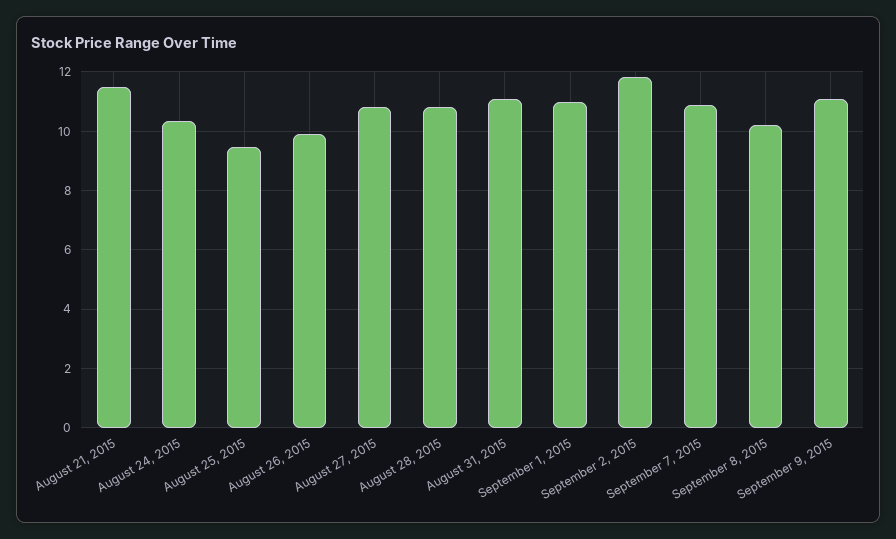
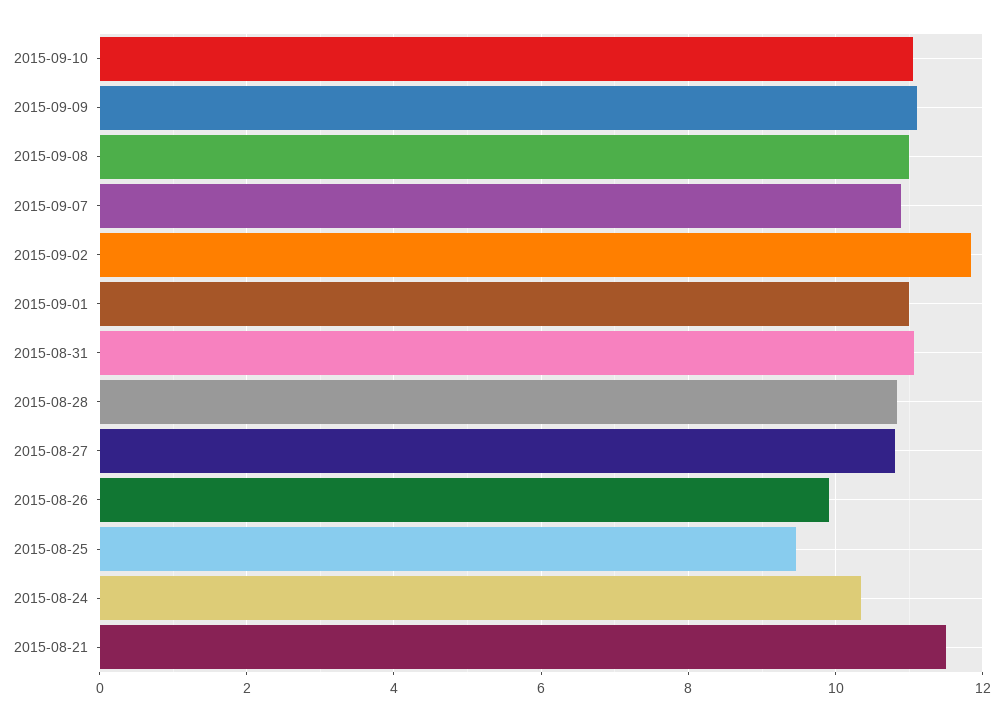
September 8, 2015: 10.25 -> 11
2015-09-10: none -> 11

